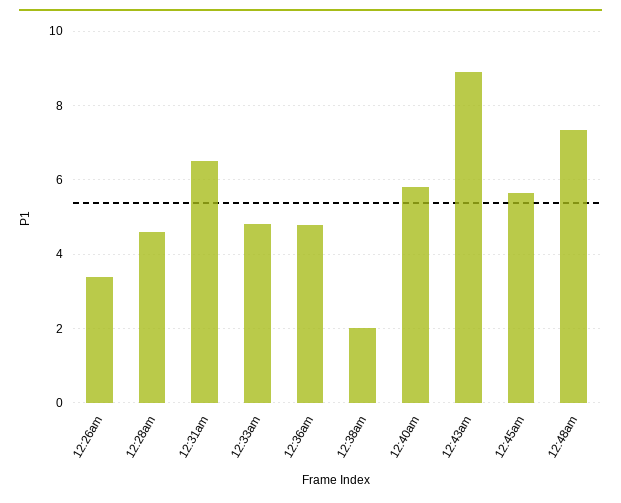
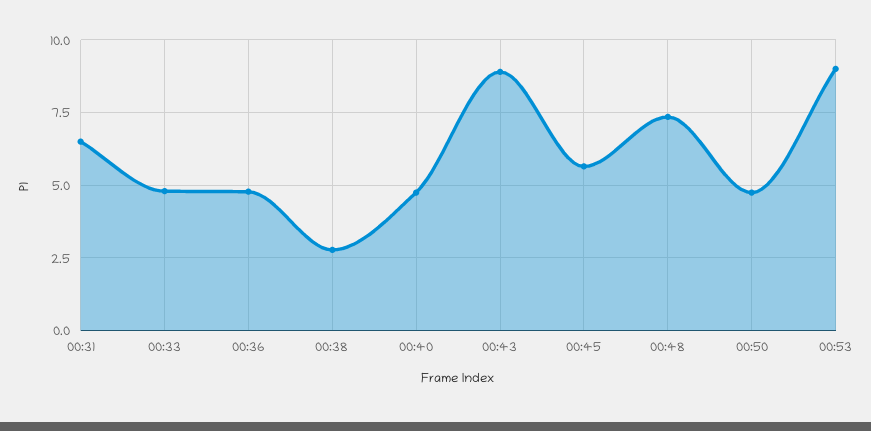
12:26am: 3.4 -> none
12:28am: 4.6 -> none
12:38am: 2 -> 2.75
12:40am: 5.8 -> 4.75
00:50: none -> 4.75
00:53: none -> 9

